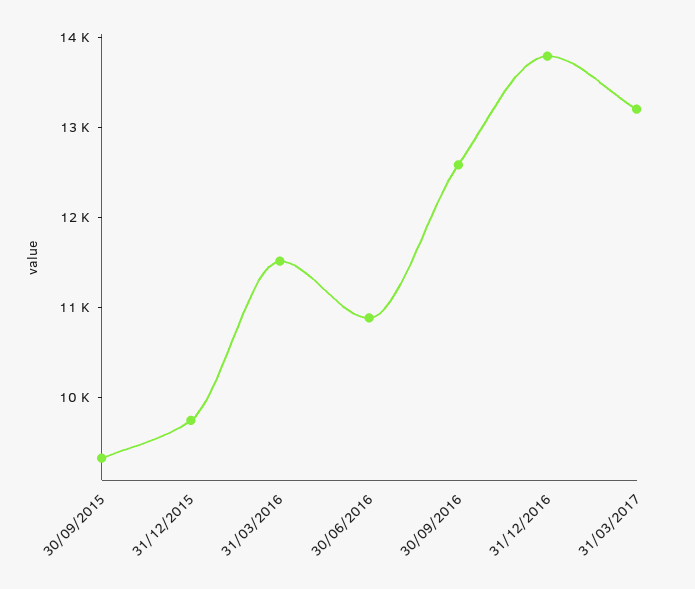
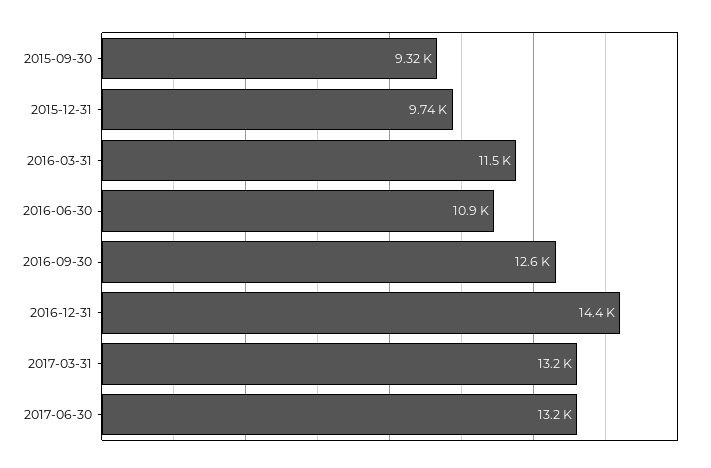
31/12/2016: 13800 -> 14400
2017-06-30: none -> 13200

